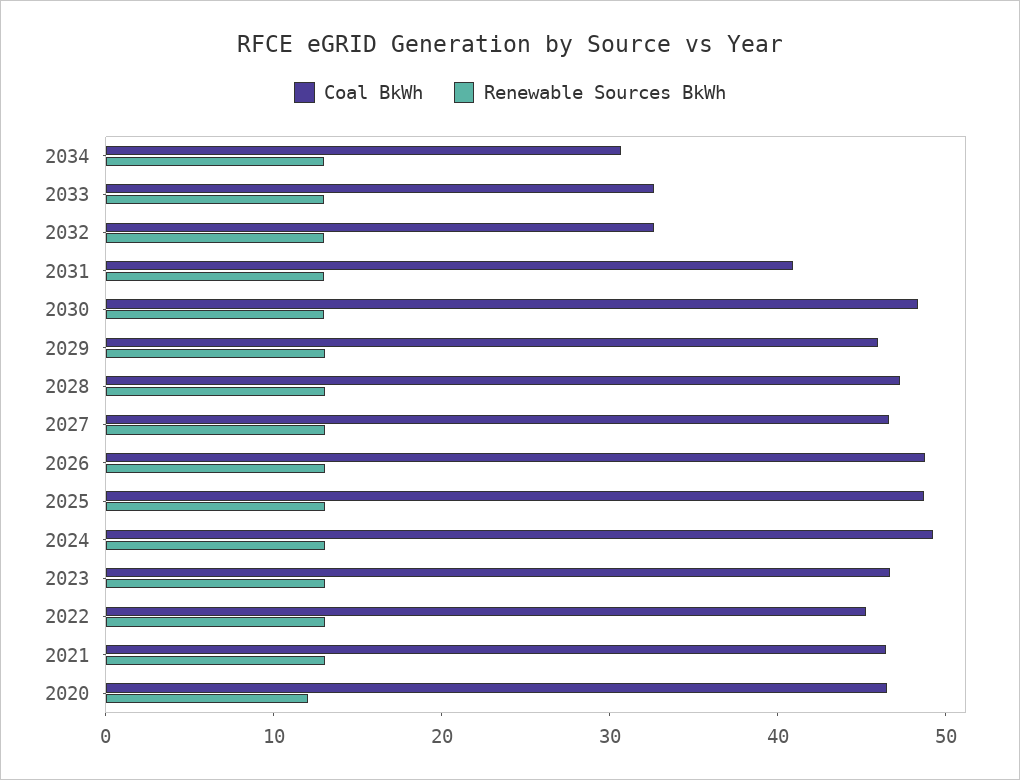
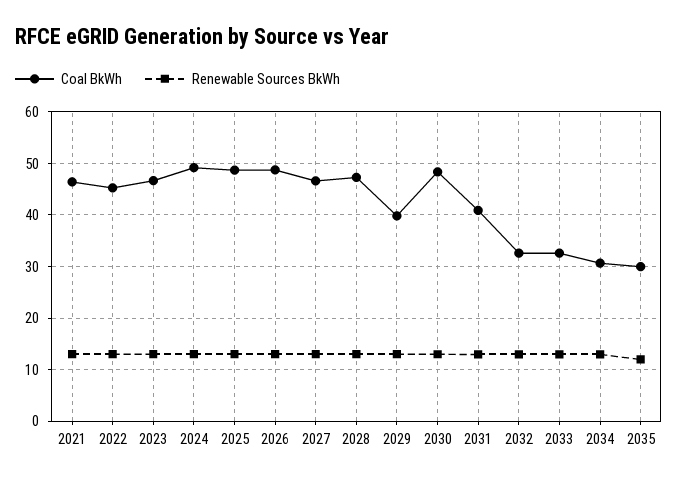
Coal BkWh, 2029: 46 -> 40
Coal BkWh, 2020: 46 -> none
Renewable Sources BkWh, 2020: 12 -> none
Coal BkWh, 2035: none -> 30
Renewable Sources BkWh, 2035: none -> 12

